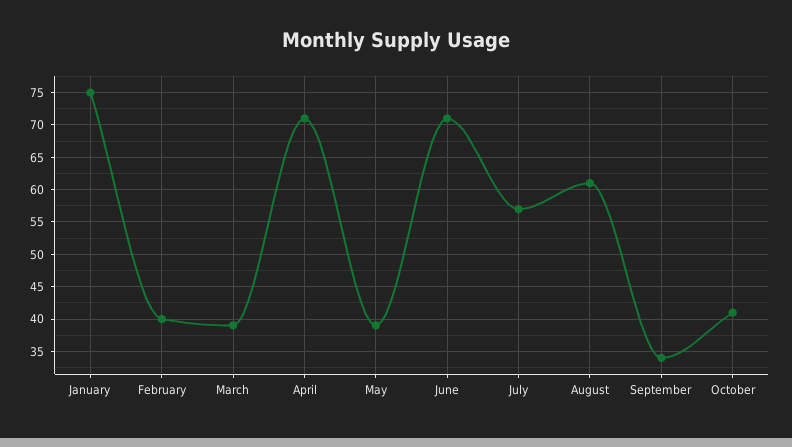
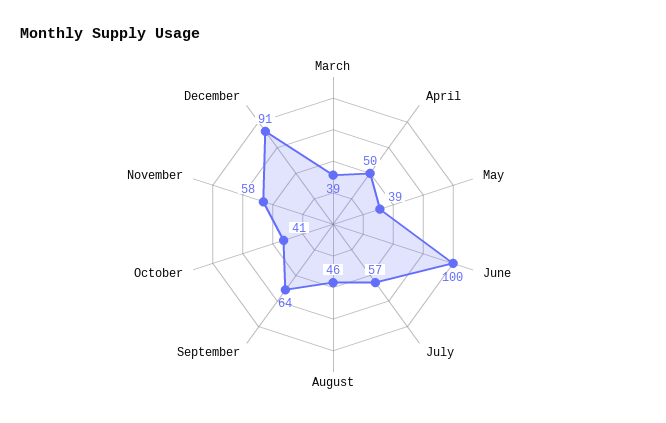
January: 75 -> none
February: 40 -> none
April: 71 -> 50
June: 71 -> 100
August: 61 -> 46
September: 34 -> 64
November: none -> 58
December: none -> 91

